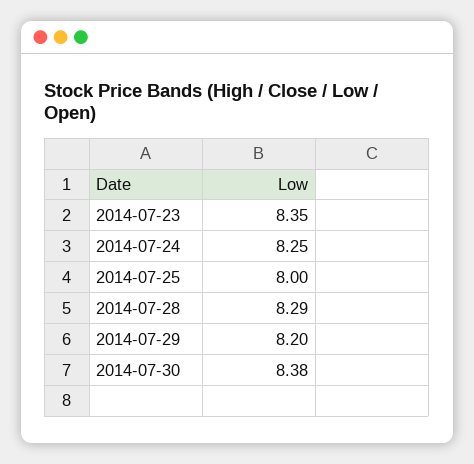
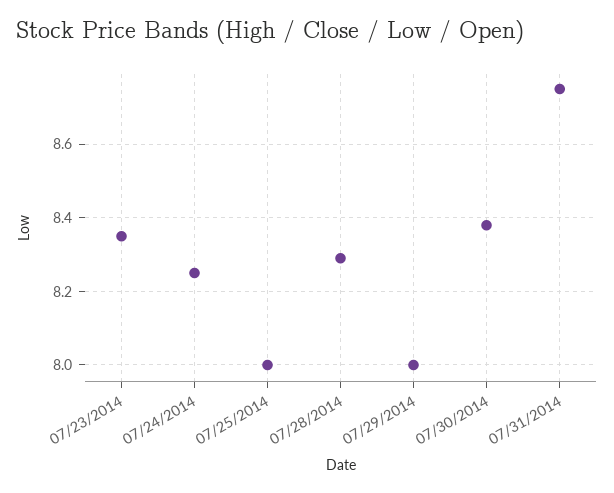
2014-07-29: 8.2 -> 8
07/31/2014: none -> 8.75

